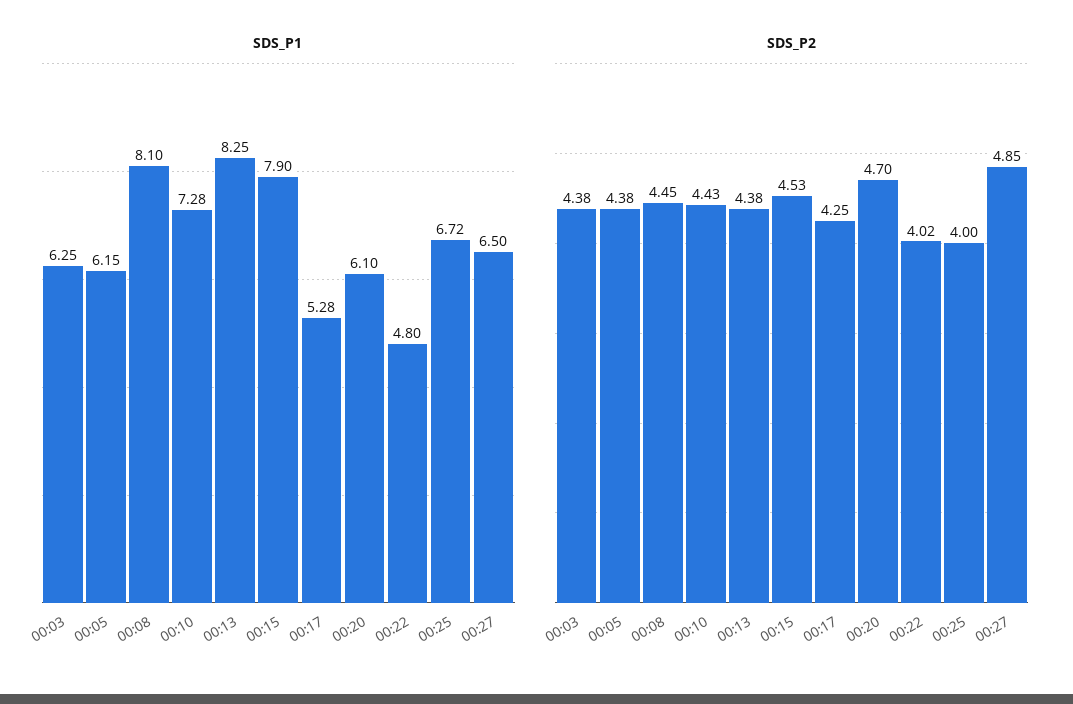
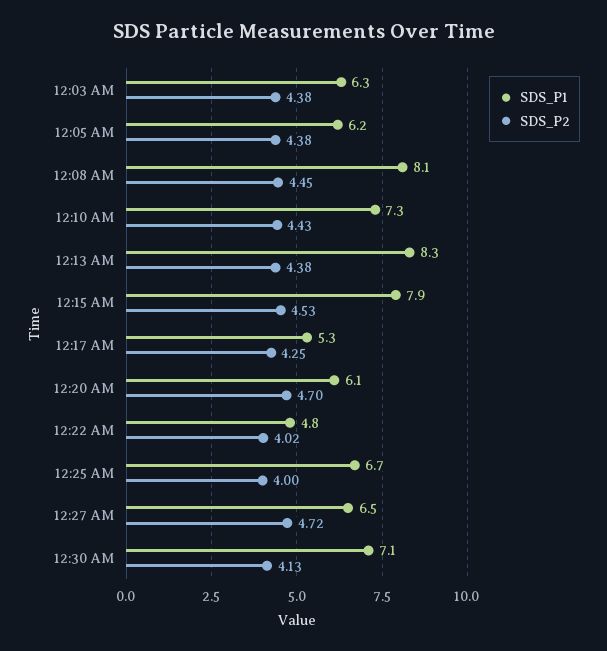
SDS_P2, 00:27: 4.85 -> 4.72
SDS_P1, 12:30 AM: none -> 7.1
SDS_P2, 12:30 AM: none -> 4.13

